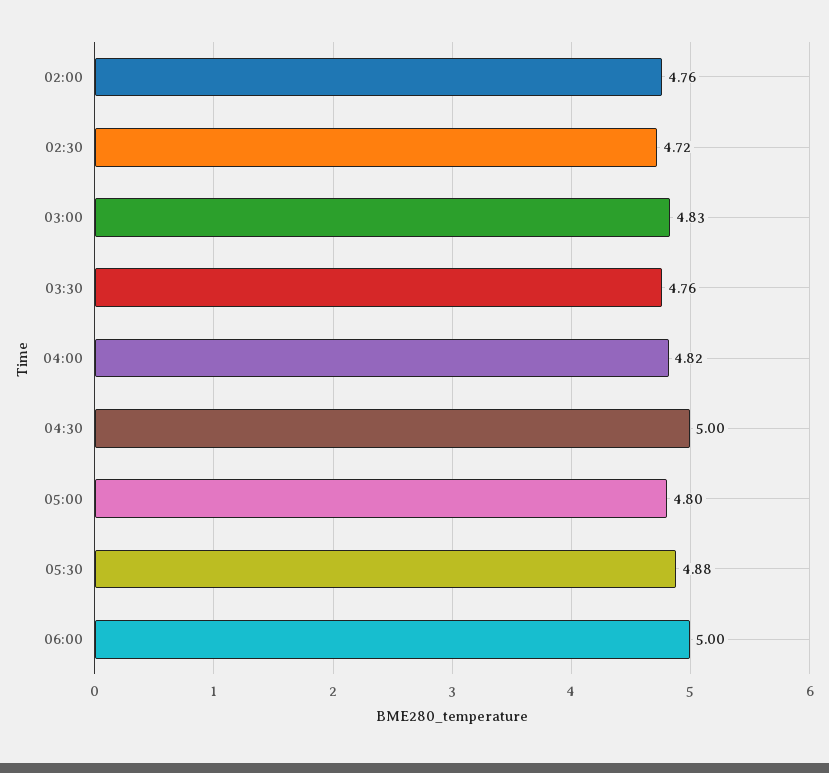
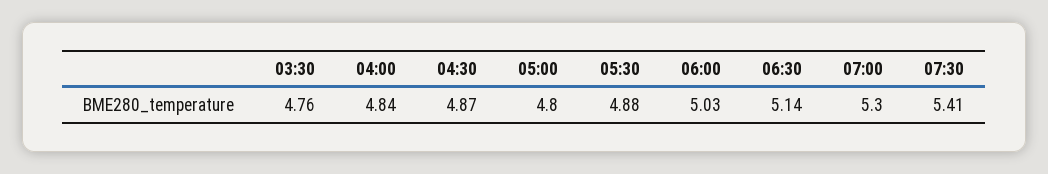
02:00: 4.76 -> none
02:30: 4.72 -> none
03:00: 4.83 -> none
04:00: 4.82 -> 4.84
04:30: 5 -> 4.87
06:00: 5 -> 5.03
06:30: none -> 5.14
07:00: none -> 5.3
07:30: none -> 5.41

